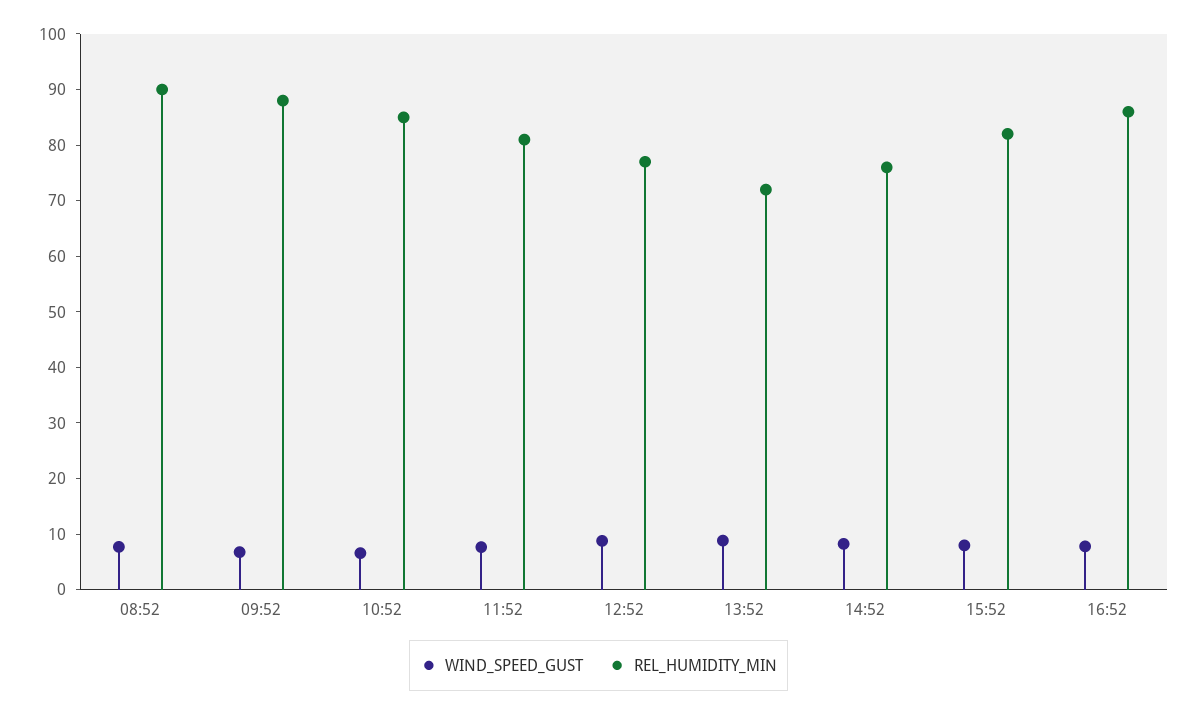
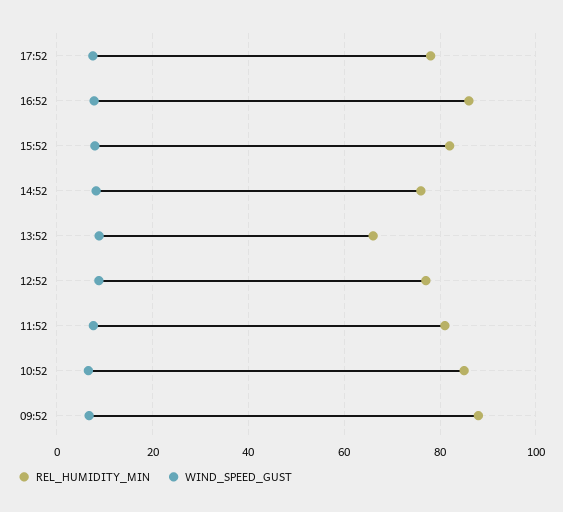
WIND_SPEED_GUST, 08:52: 8 -> none
REL_HUMIDITY_MIN, 08:52: 90 -> none
REL_HUMIDITY_MIN, 13:52: 72 -> 66
REL_HUMIDITY_MIN, 17:52: none -> 78
WIND_SPEED_GUST, 17:52: none -> 8

